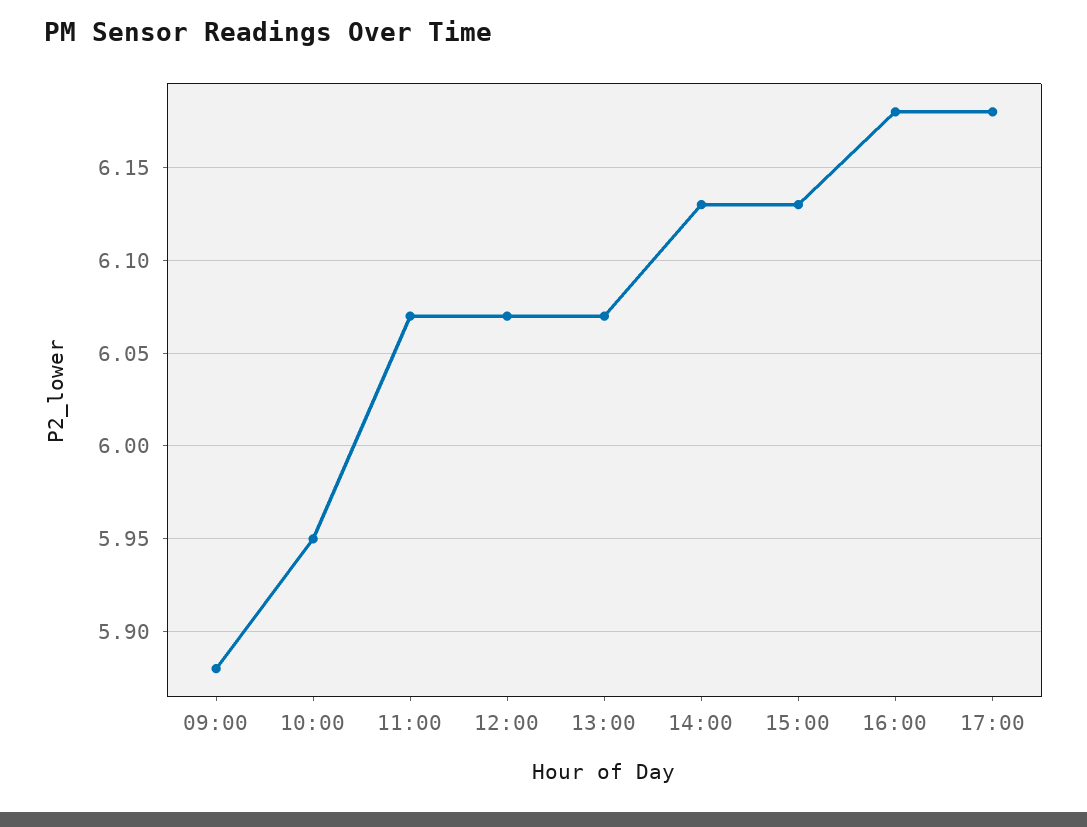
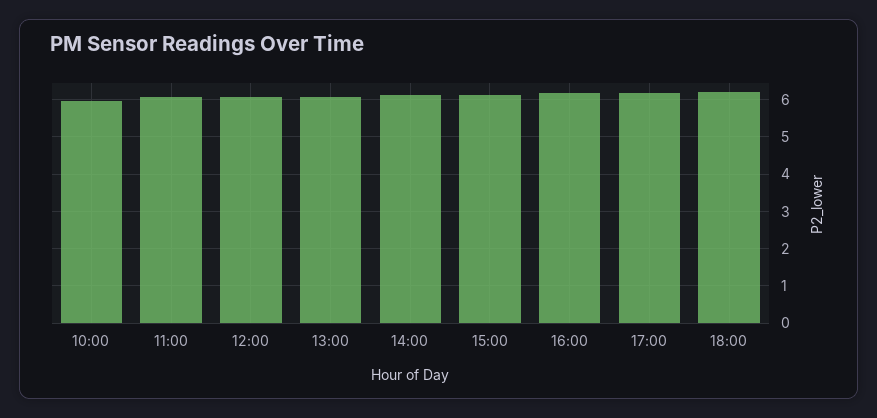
09:00: 5.88 -> none
18:00: none -> 6.2

